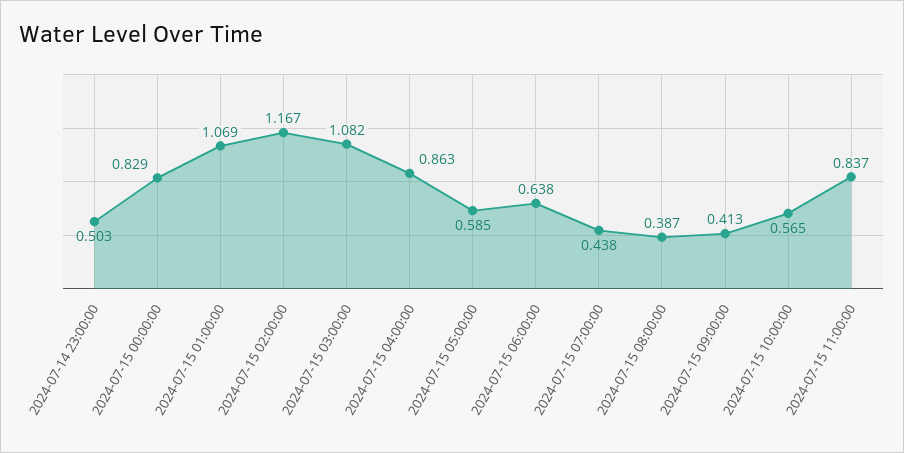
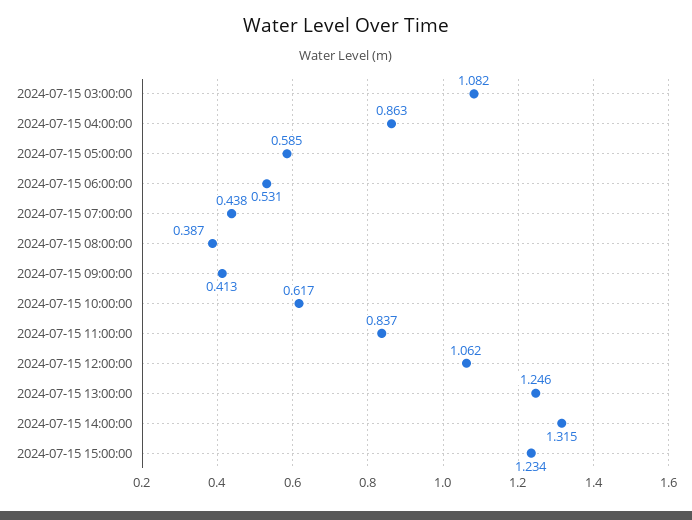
2024-07-14 23:00:00: 0.503 -> none
2024-07-15 00:00:00: 0.829 -> none
2024-07-15 01:00:00: 1.069 -> none
2024-07-15 02:00:00: 1.167 -> none
2024-07-15 06:00:00: 0.638 -> 0.531
2024-07-15 10:00:00: 0.565 -> 0.617
2024-07-15 12:00:00: none -> 1.062
2024-07-15 13:00:00: none -> 1.246
2024-07-15 14:00:00: none -> 1.315
2024-07-15 15:00:00: none -> 1.234

